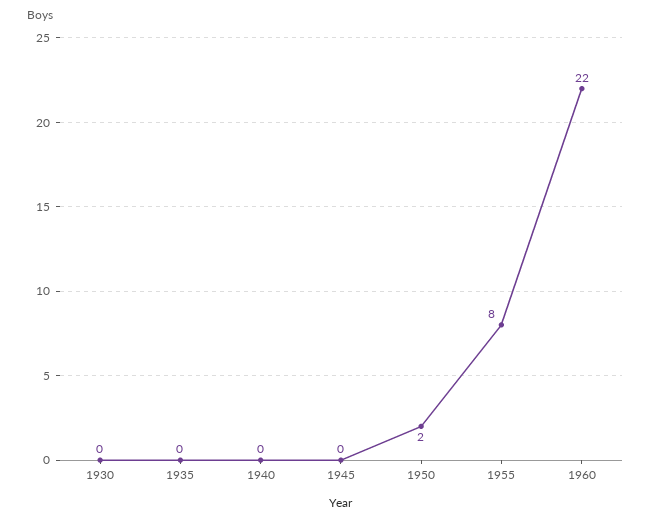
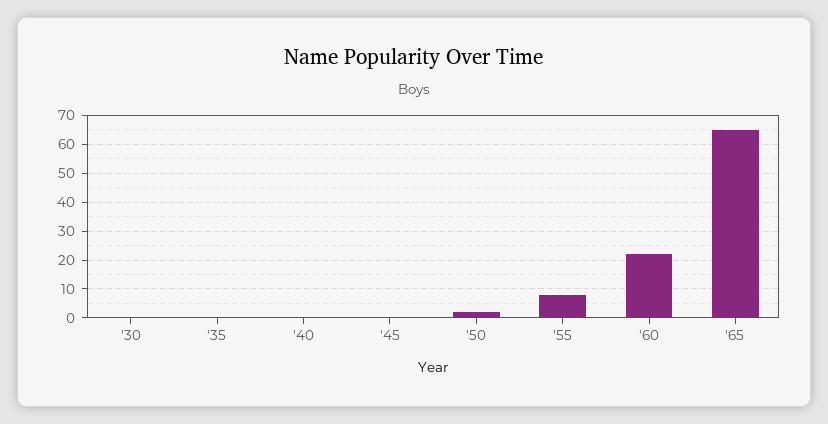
'65: none -> 65

